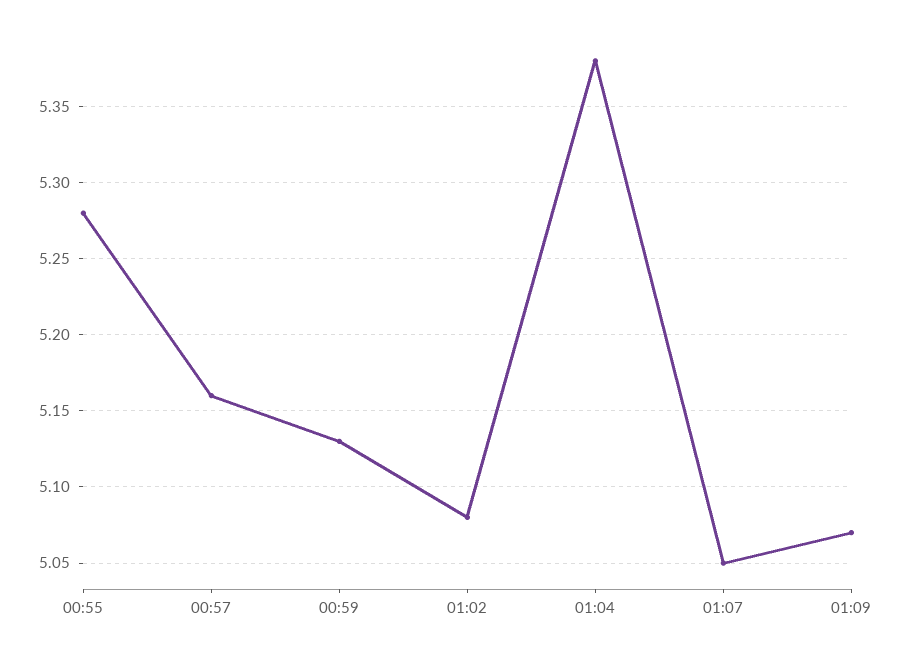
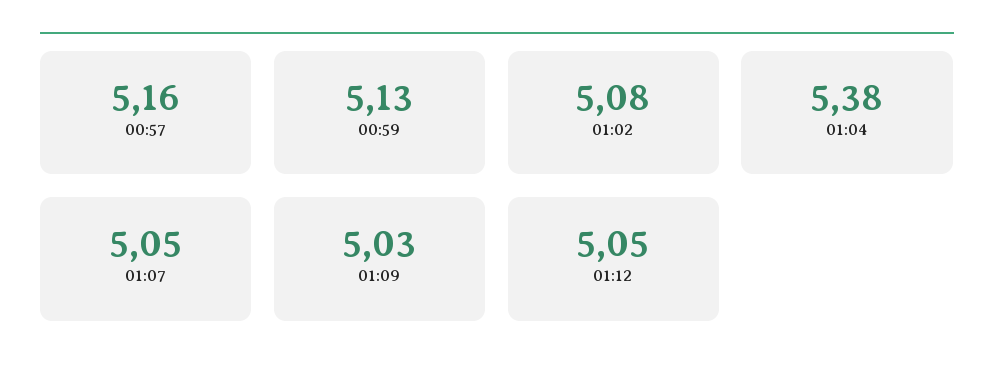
00:55: 5.28 -> none
01:09: 5.07 -> 5.03
01:12: none -> 5.05

